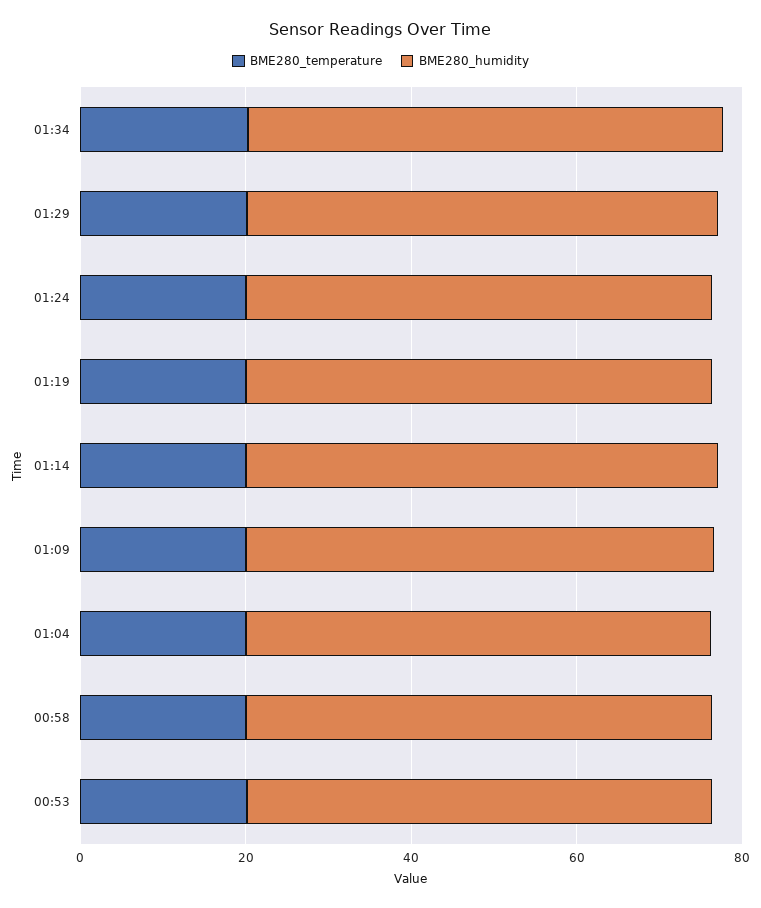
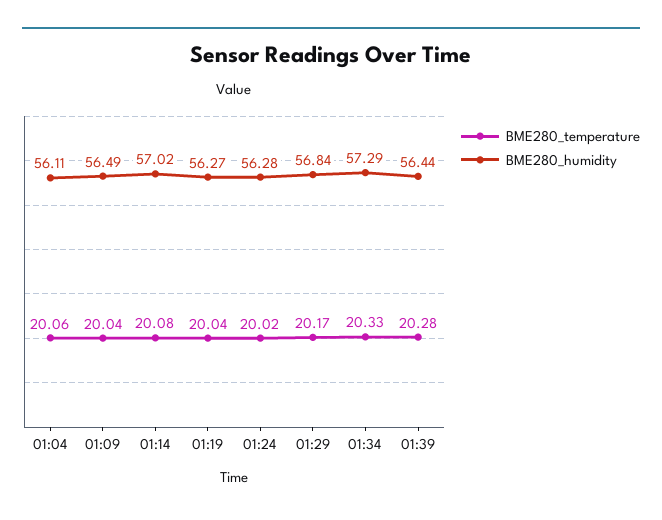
BME280_temperature, 00:58: 20 -> none
BME280_humidity, 00:58: 55 -> none
BME280_temperature, 00:53: 20 -> none
BME280_humidity, 00:53: 55 -> none
BME280_temperature, 01:39: none -> 20.28
BME280_humidity, 01:39: none -> 56.44

